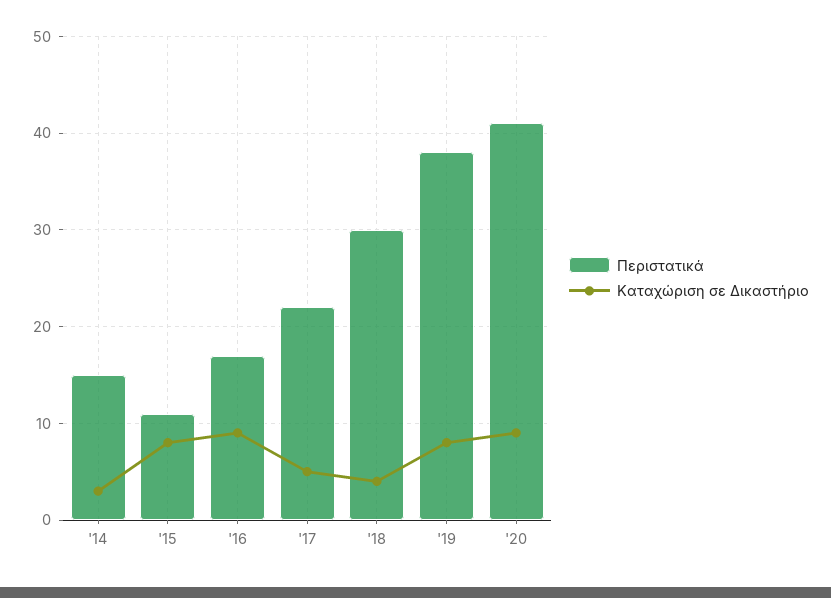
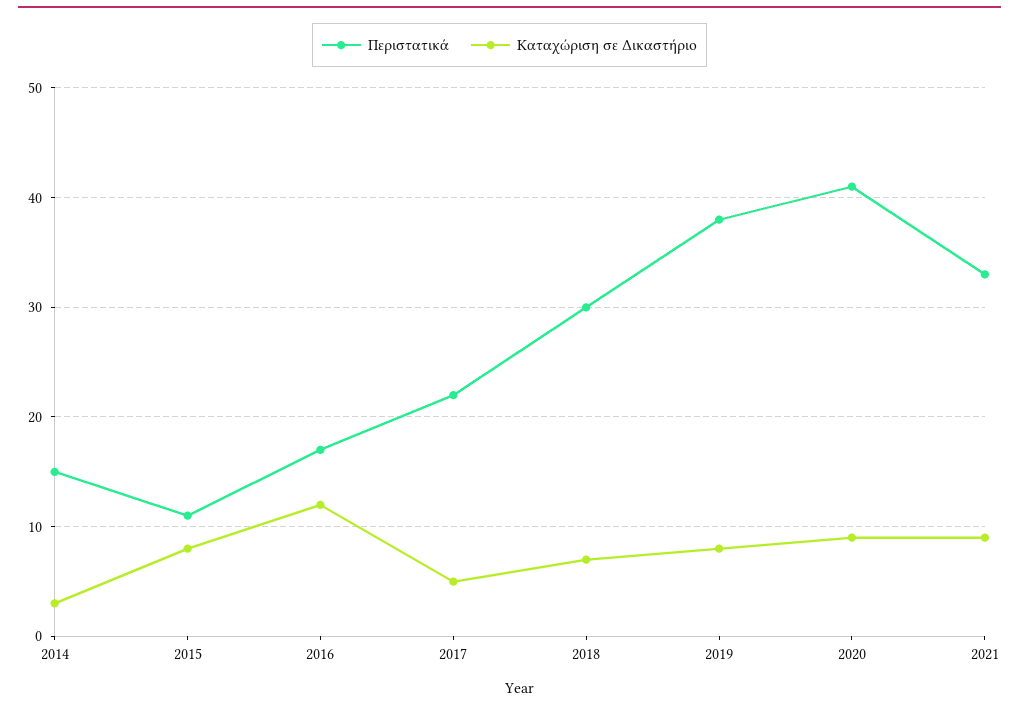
Καταχώριση σε Δικαστήριο, '16: 9 -> 12
Καταχώριση σε Δικαστήριο, '18: 4 -> 7
Περιστατικά, 2021: none -> 33
Καταχώριση σε Δικαστήριο, 2021: none -> 9

